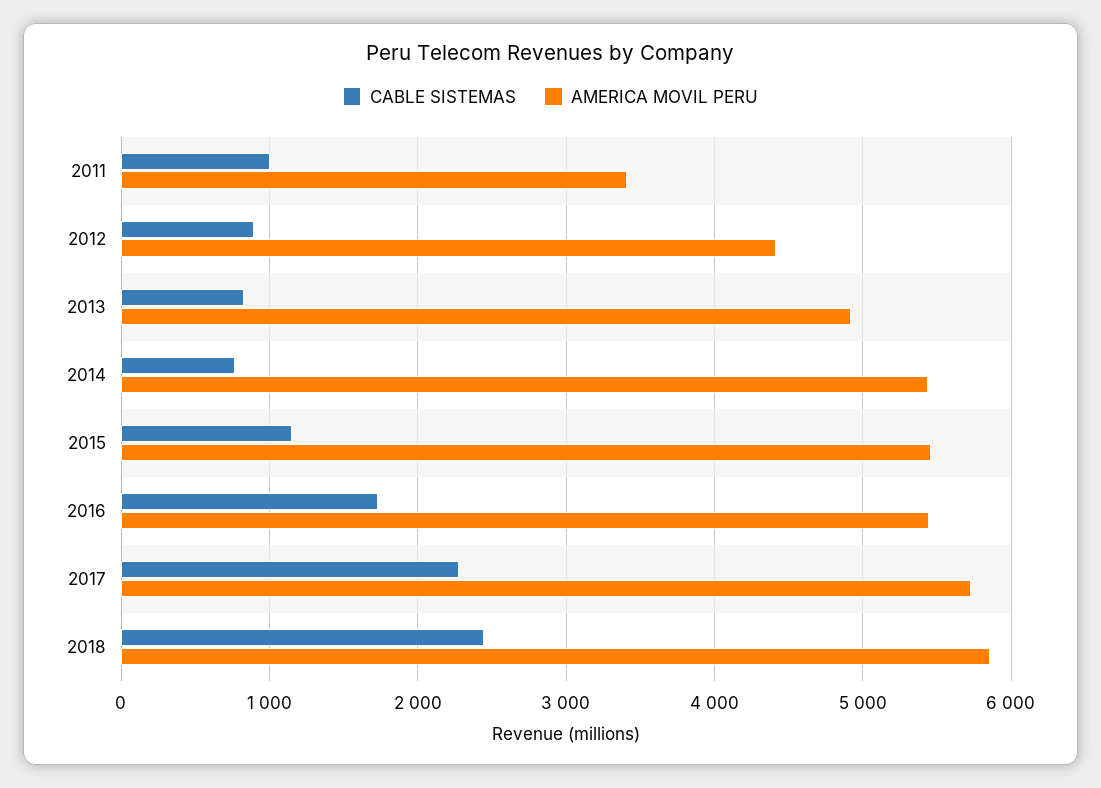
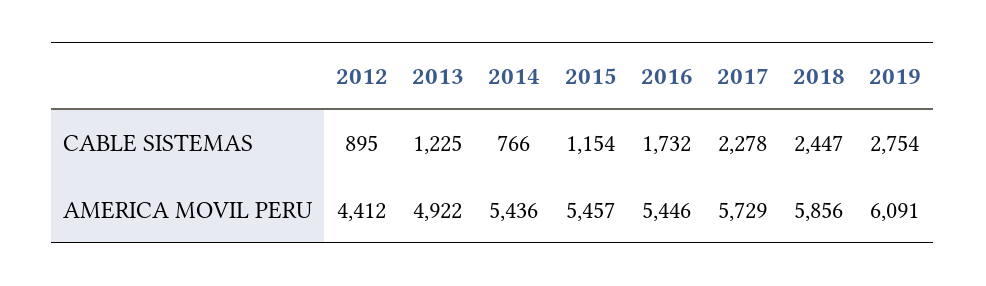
CABLE SISTEMAS, 2011: 1000 -> none
AMERICA MOVIL PERU, 2011: 3400 -> none
CABLE SISTEMAS, 2013: 800 -> 1225
CABLE SISTEMAS, 2019: none -> 2754
AMERICA MOVIL PERU, 2019: none -> 6091

